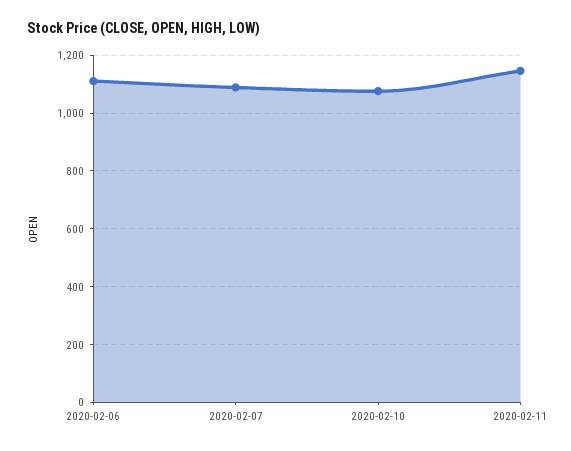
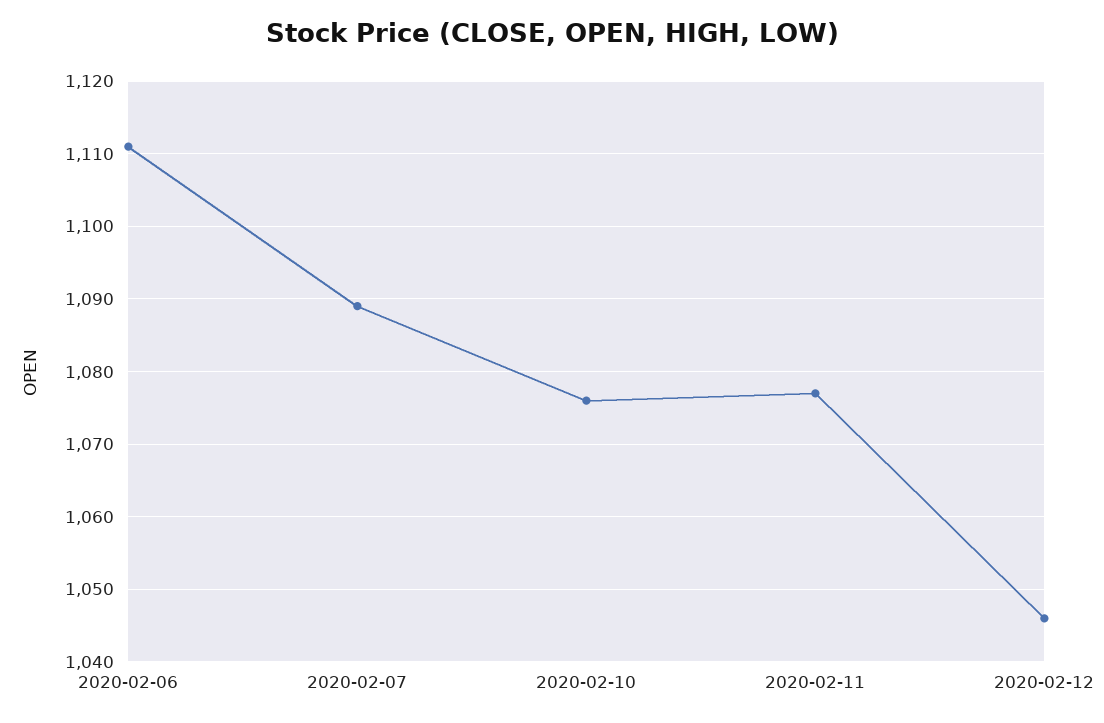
2020-02-11: 1150 -> 1077
2020-02-12: none -> 1046

